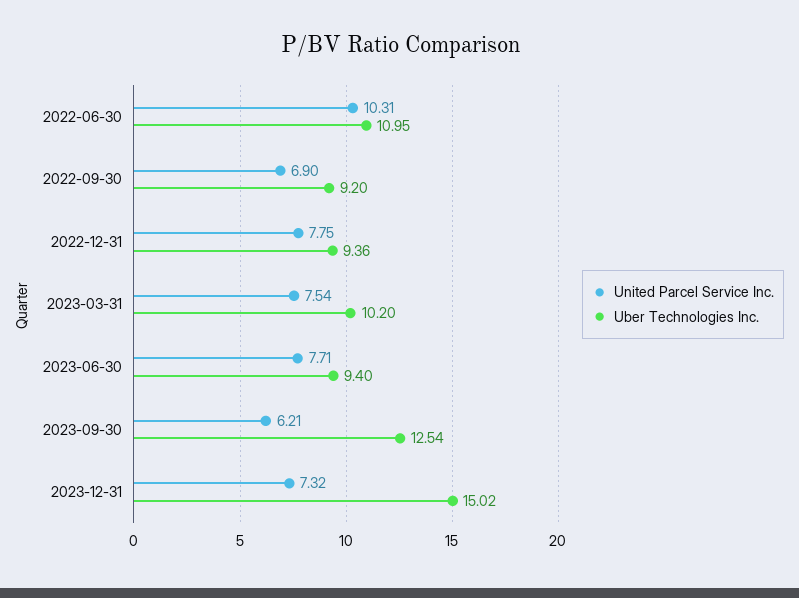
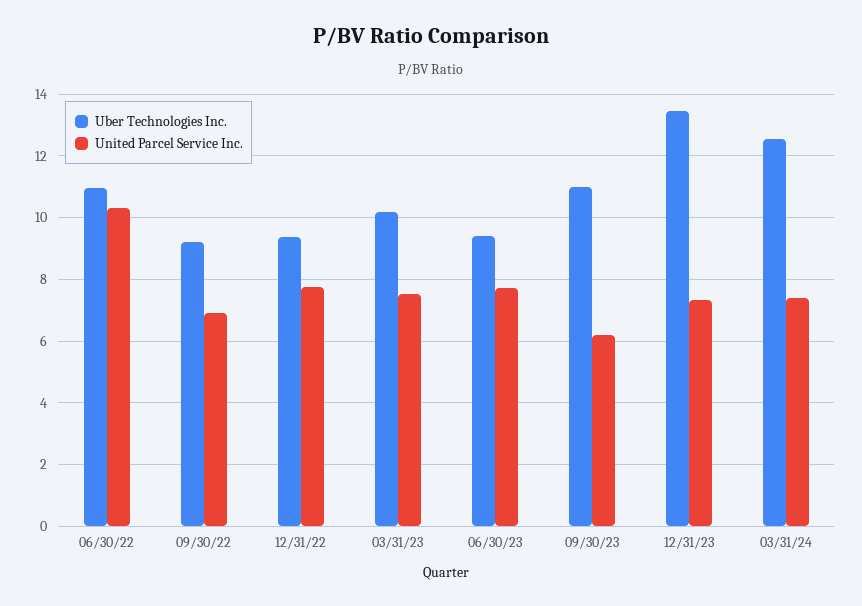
Uber Technologies Inc., 2023-09-30: 12.54 -> 11
Uber Technologies Inc., 2023-12-31: 15.02 -> 13.4
Uber Technologies Inc., 03/31/24: none -> 12.6
United Parcel Service Inc., 03/31/24: none -> 7.4

